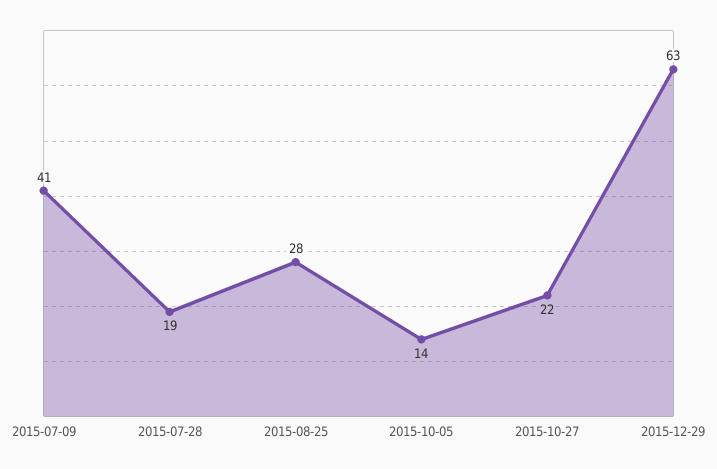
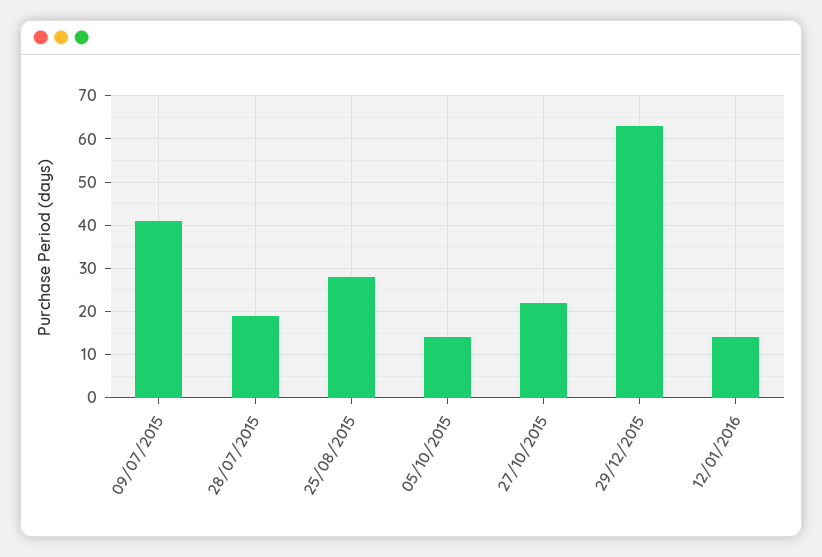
12/01/2016: none -> 15

